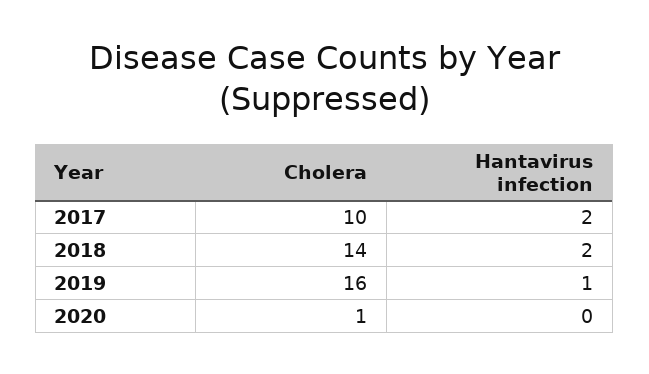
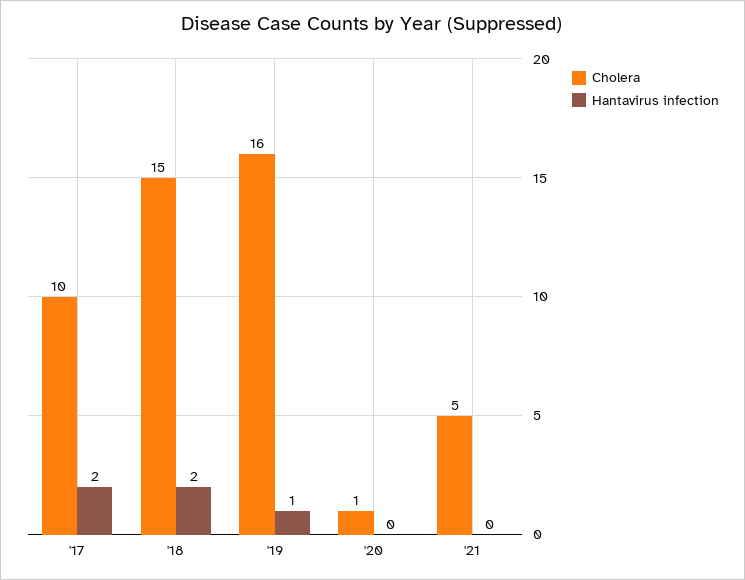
Cholera, 2018: 14 -> 15
Cholera, '21: none -> 5
Hantavirus infection, '21: none -> 0

